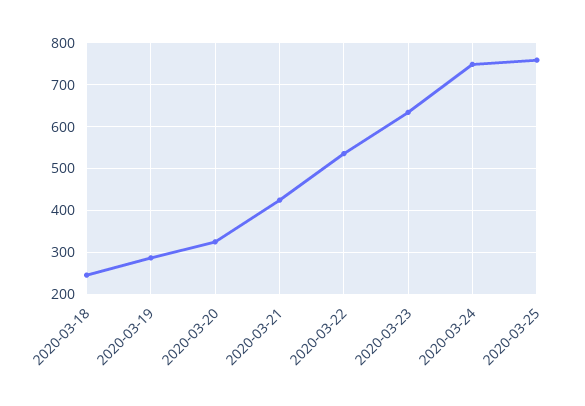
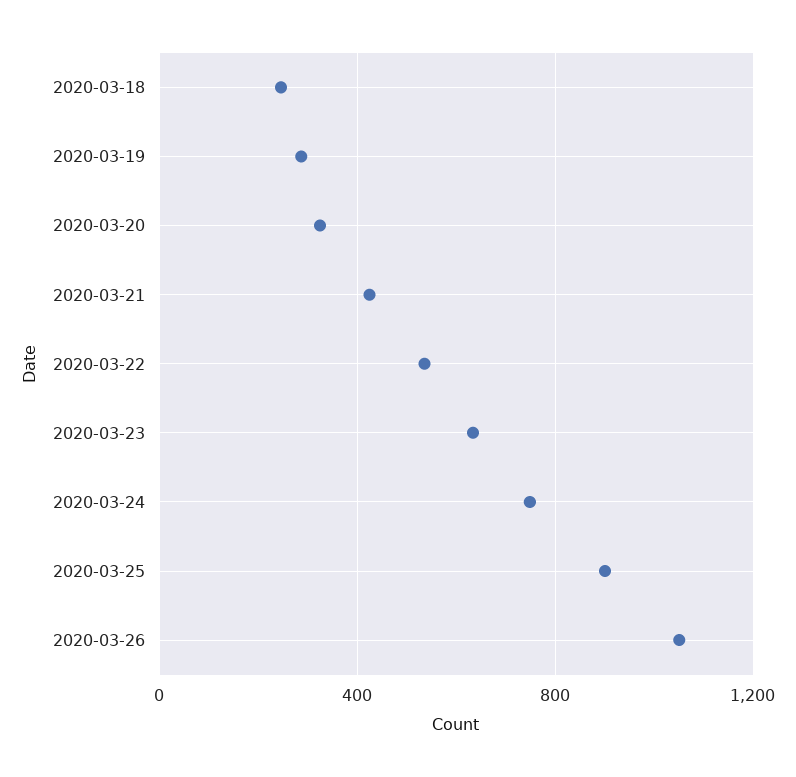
2020-03-25: 760 -> 900
2020-03-26: none -> 1050

